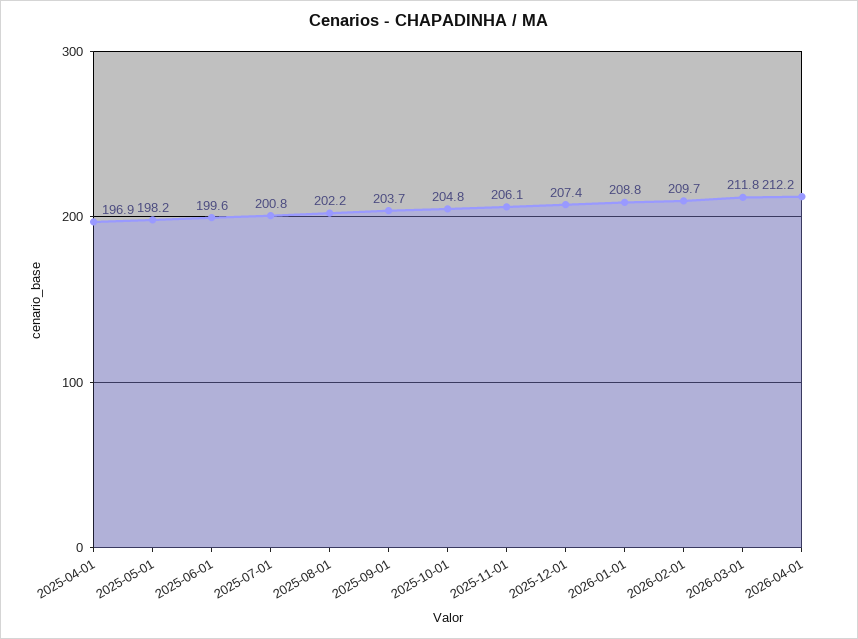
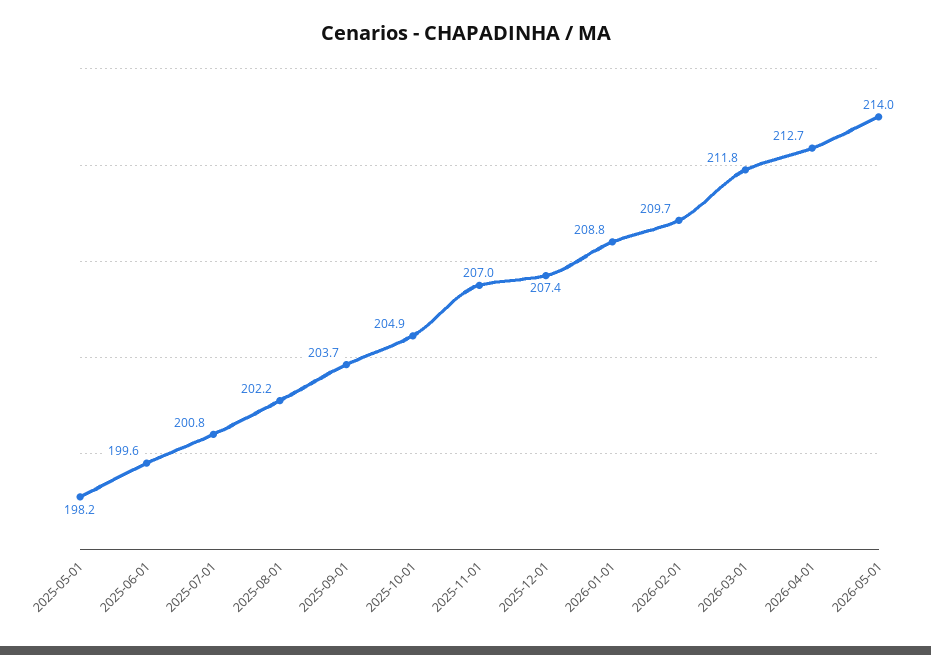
2025-04-01: 196.9 -> none
2025-10-01: 204.8 -> 204.9
2025-11-01: 206.1 -> 207
2026-04-01: 212.2 -> 212.7
2026-05-01: none -> 214

